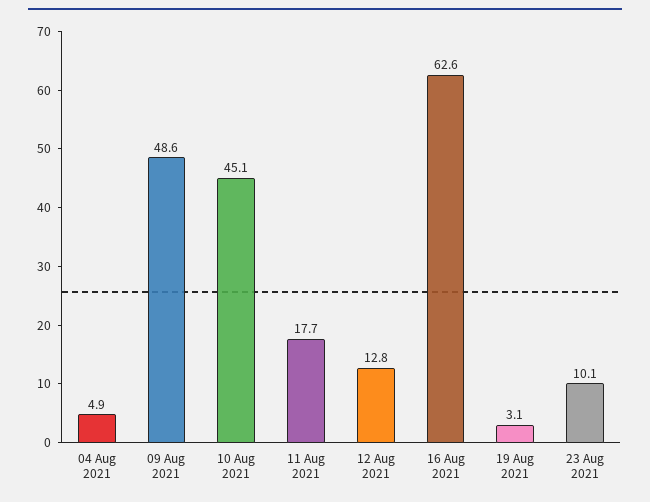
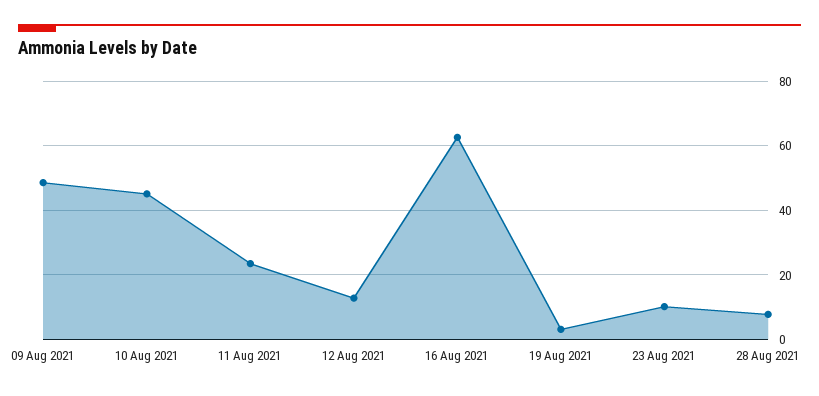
04 Aug 2021: 4.9 -> none
11 Aug 2021: 17.7 -> 24
28 Aug 2021: none -> 8

